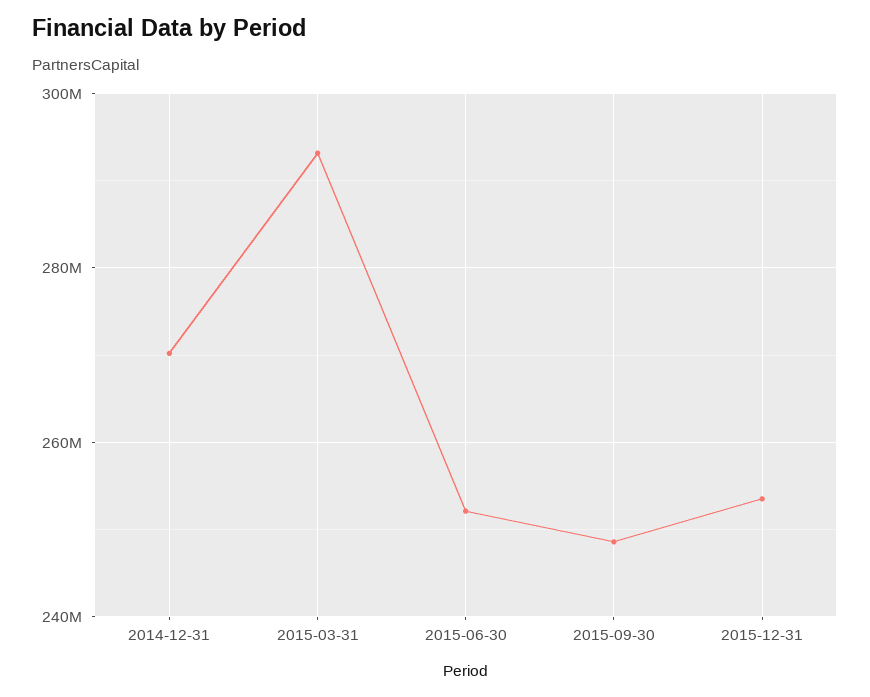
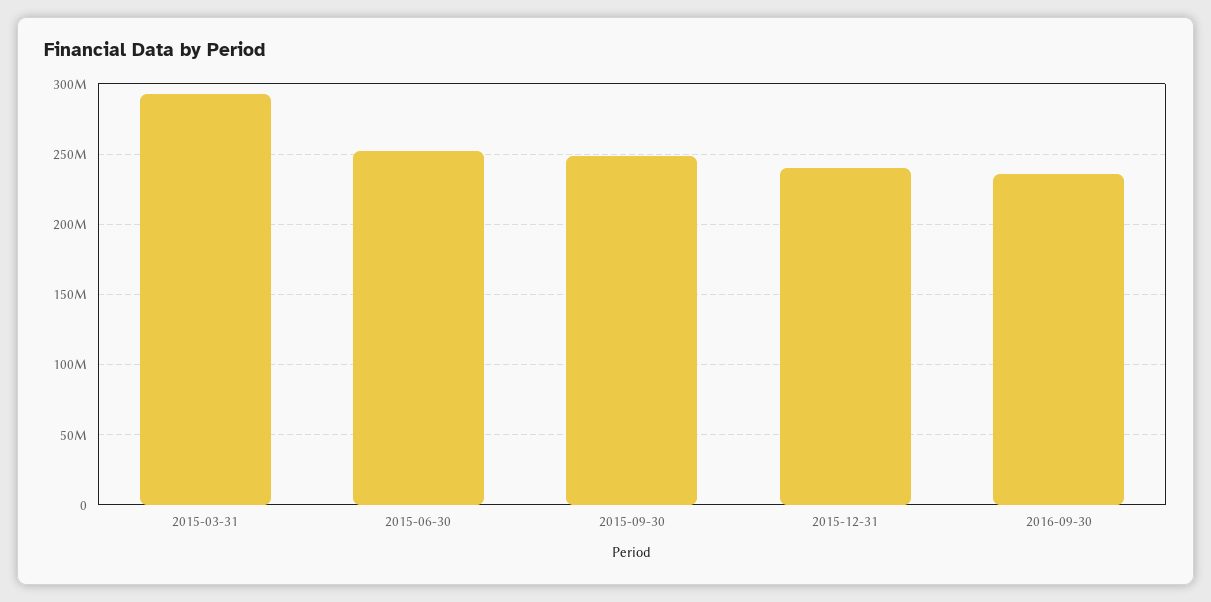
2014-12-31: 270000000 -> none
2015-12-31: 254000000 -> 240000000
2016-09-30: none -> 235000000

